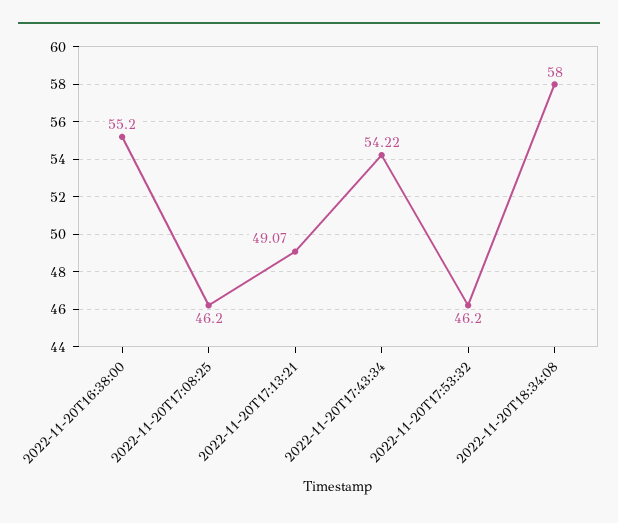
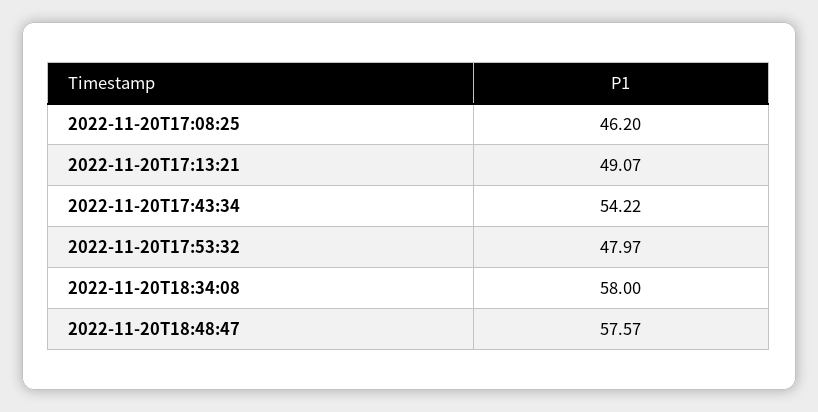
2022-11-20T16:38:00: 55.2 -> none
2022-11-20T17:53:32: 46.2 -> 47.97
2022-11-20T18:48:47: none -> 57.57

